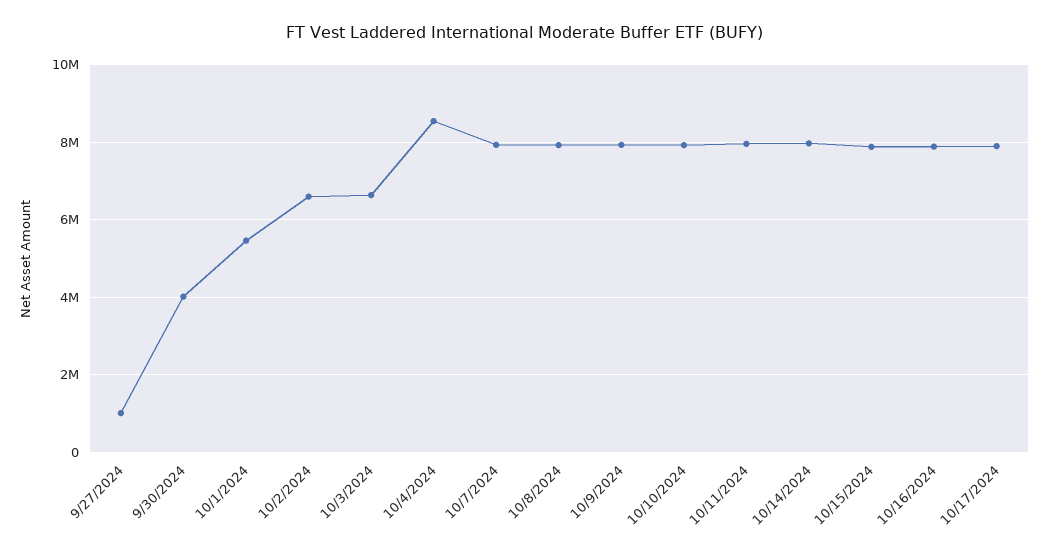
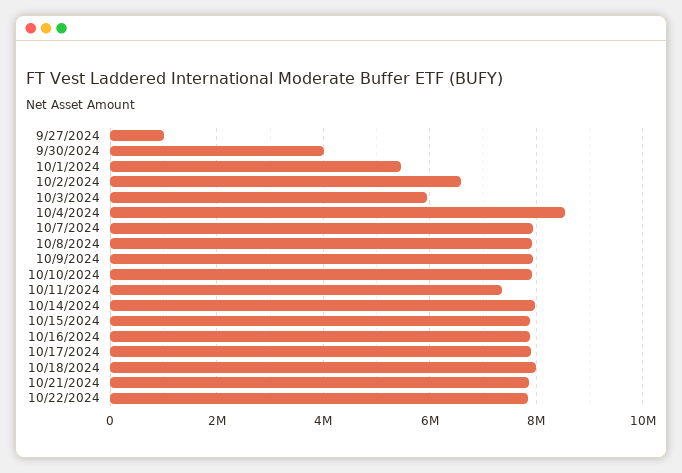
10/3/2024: 6600000 -> 6000000
10/11/2024: 8000000 -> 7400000
10/18/2024: none -> 8000000
10/21/2024: none -> 7800000
10/22/2024: none -> 7800000

